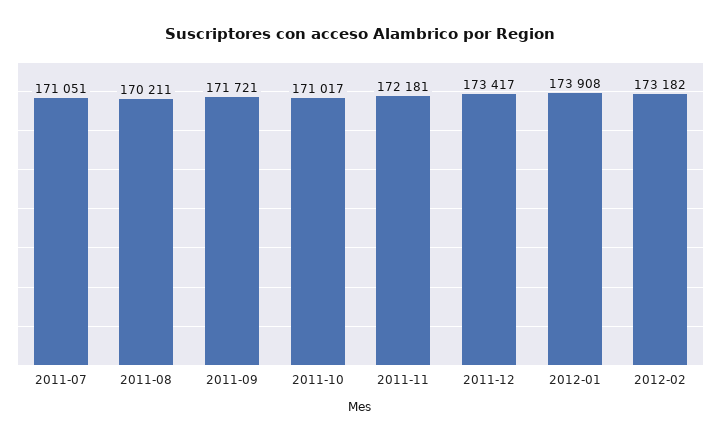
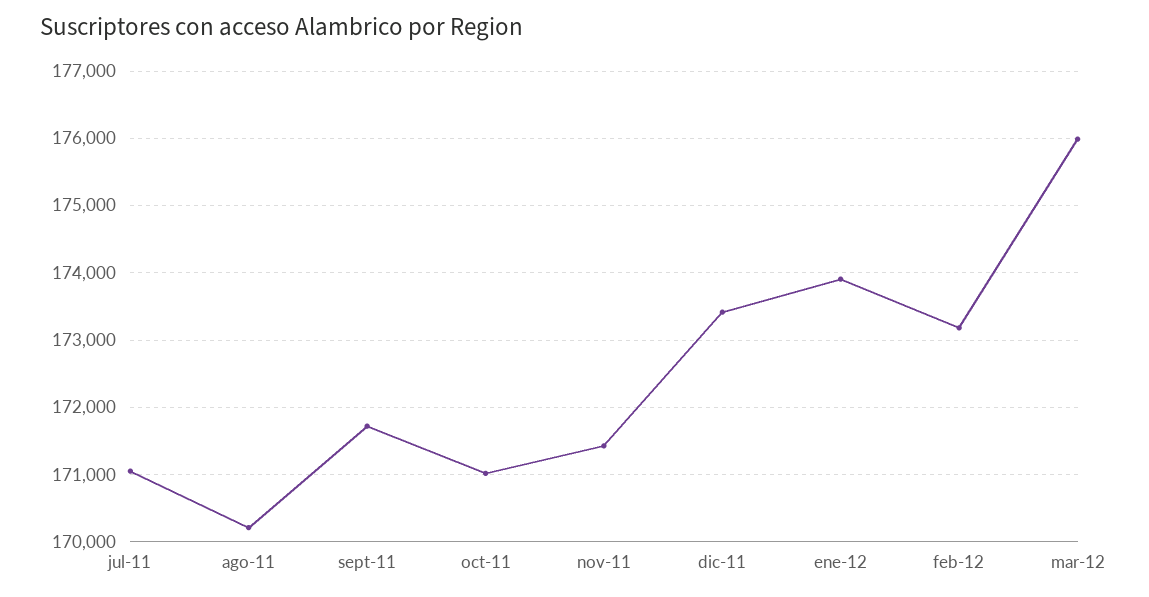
2011-11: 172181 -> 171400
mar-12: none -> 176000

